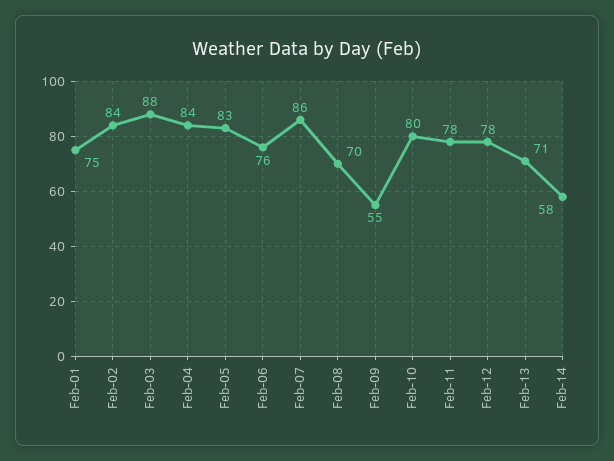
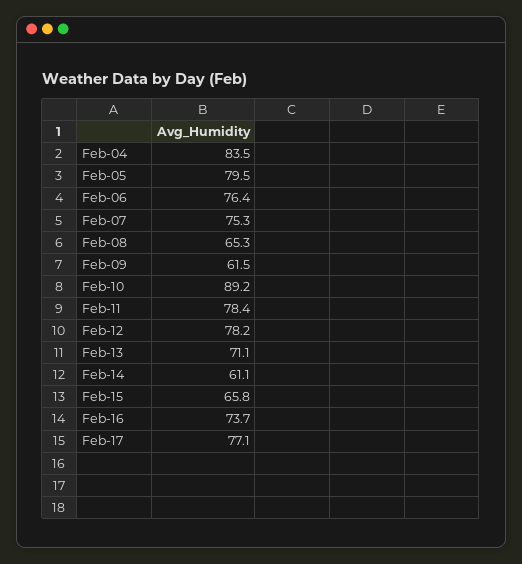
Feb-01: 75 -> none
Feb-02: 84 -> none
Feb-03: 88 -> none
Feb-05: 83 -> 79.5
Feb-07: 86 -> 75.3
Feb-08: 70 -> 65.3
Feb-09: 55 -> 61.5
Feb-10: 80 -> 89.2
Feb-14: 58 -> 61.1
Feb-15: none -> 65.8
Feb-16: none -> 73.7
Feb-17: none -> 77.1

